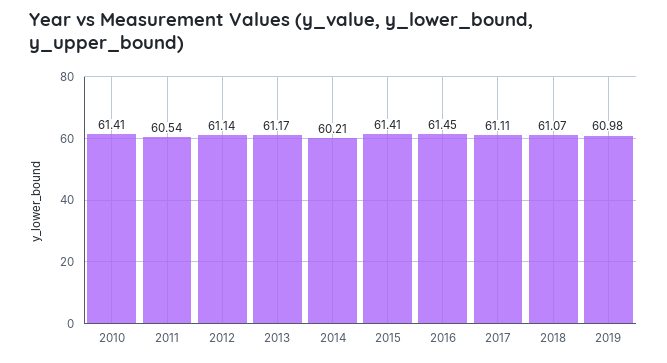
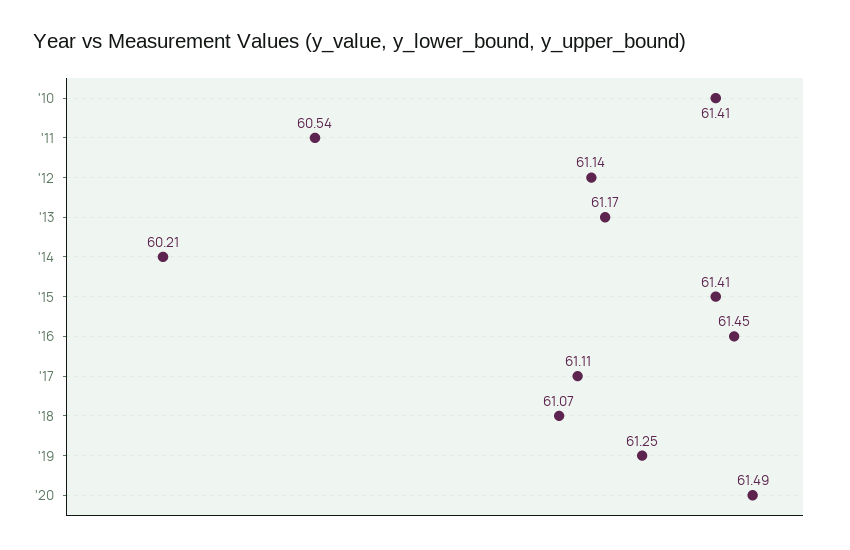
2019: 60.98 -> 61.25
'20: none -> 61.49

